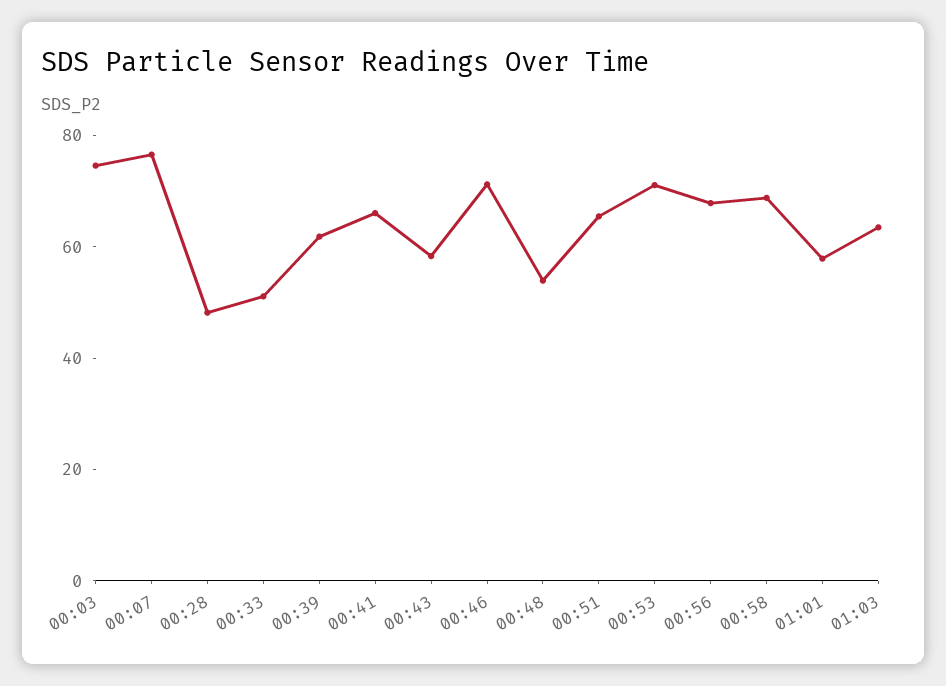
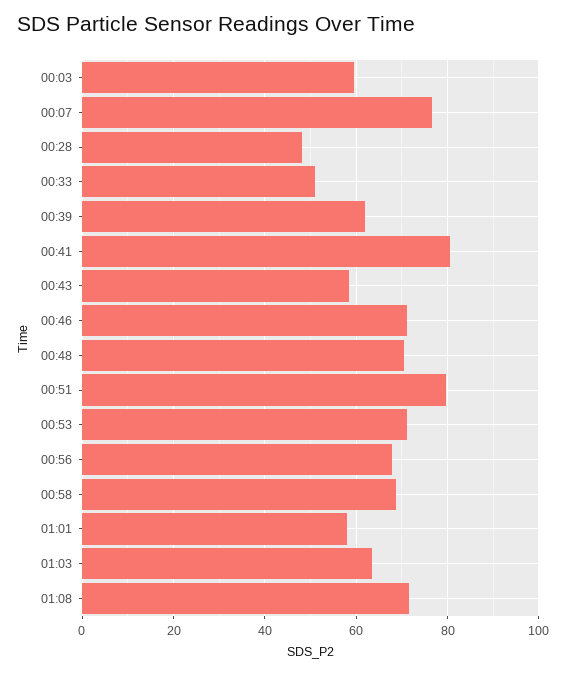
00:03: 75 -> 60
00:41: 65 -> 80
00:48: 55 -> 70
00:51: 65 -> 80
01:08: none -> 72

